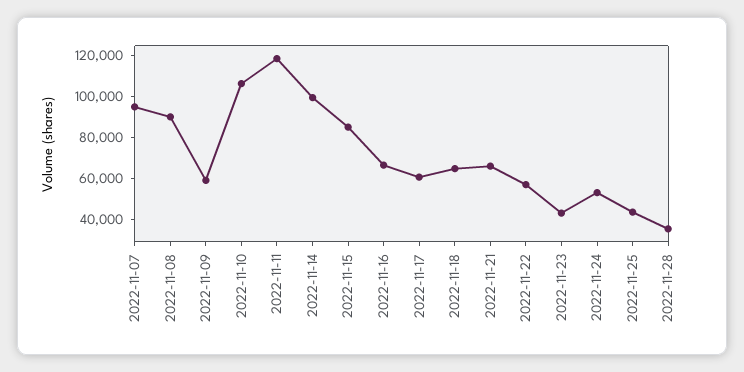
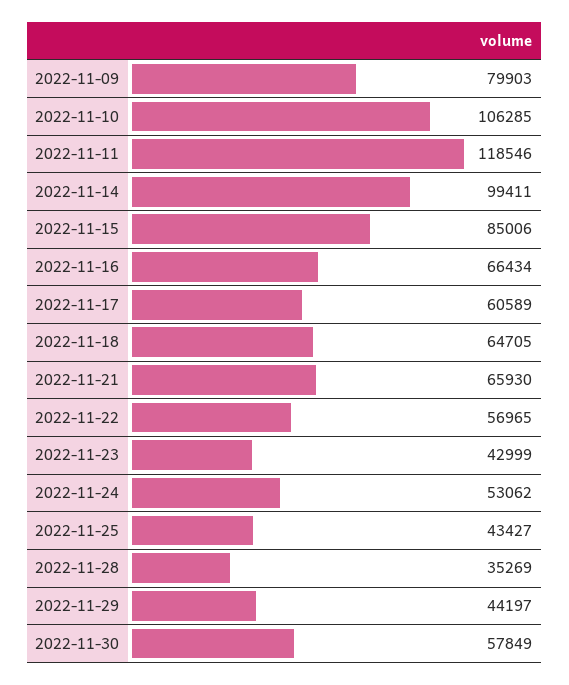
2022-11-07: 95000 -> none
2022-11-08: 90000 -> none
2022-11-09: 60000 -> 79903
2022-11-29: none -> 44197
2022-11-30: none -> 57849

